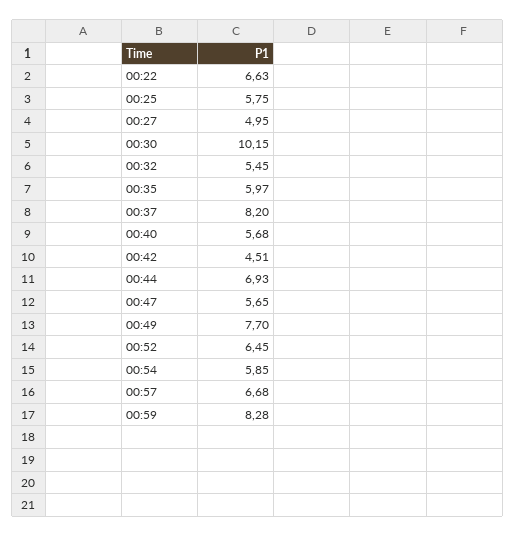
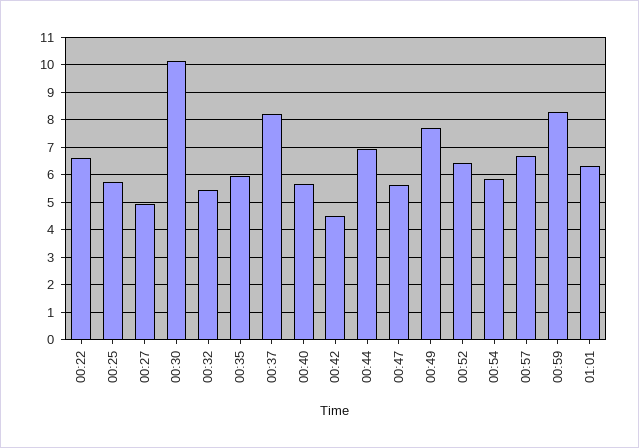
01:01: none -> 6.25

